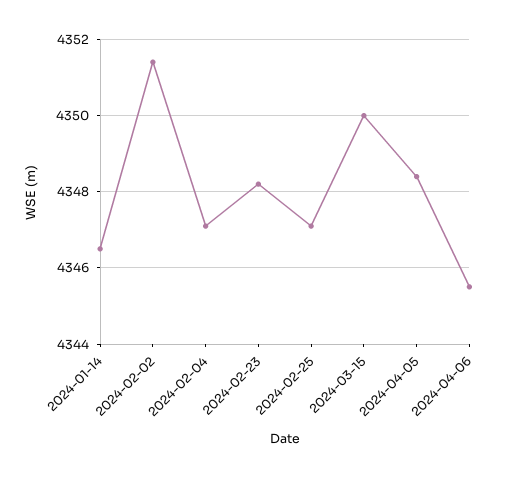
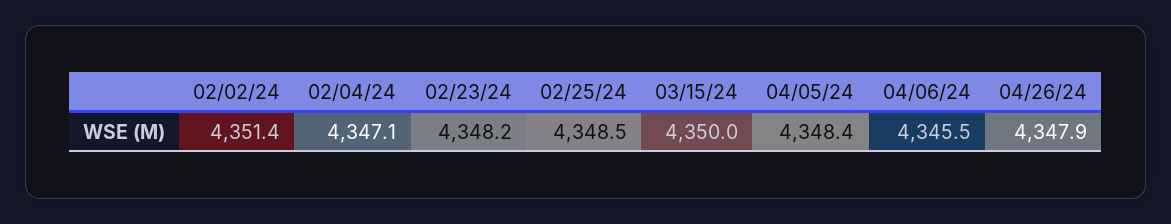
2024-01-14: 4346.5 -> none
2024-02-25: 4347 -> 4348.5
04/26/24: none -> 4347.9

